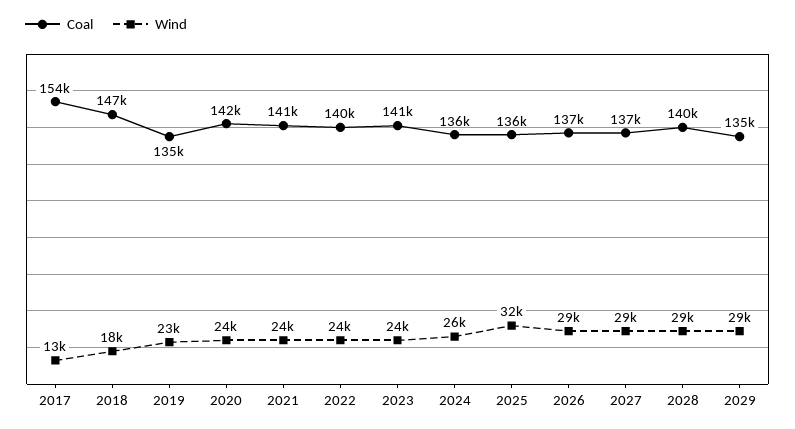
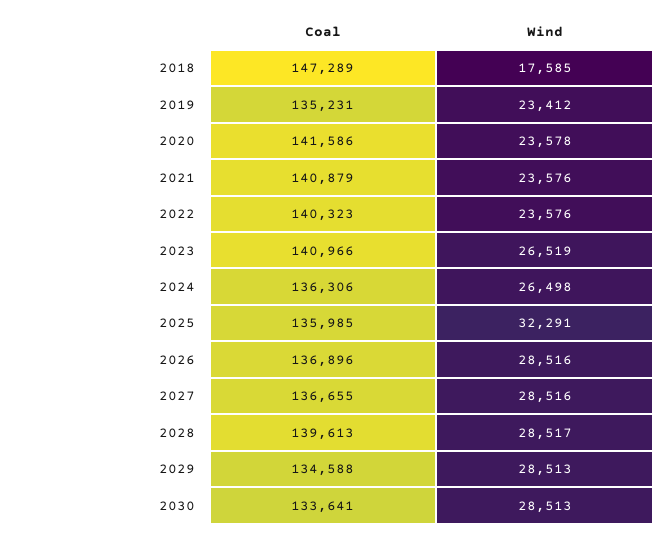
Coal, 2017: 154000 -> none
Wind, 2017: 13000 -> none
Wind, 2023: 24000 -> 26519
Coal, 2030: none -> 133641
Wind, 2030: none -> 28513

